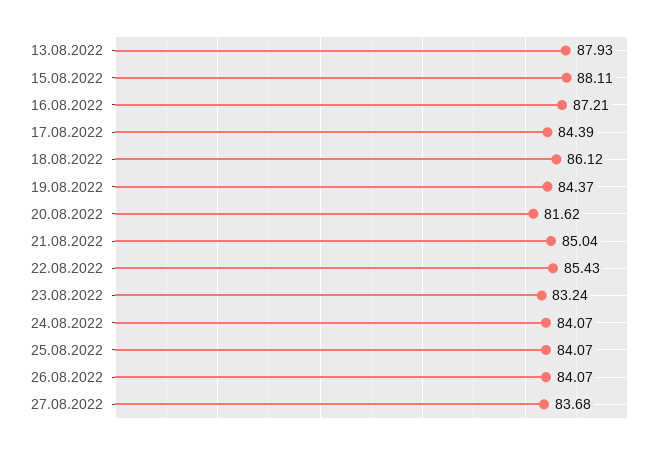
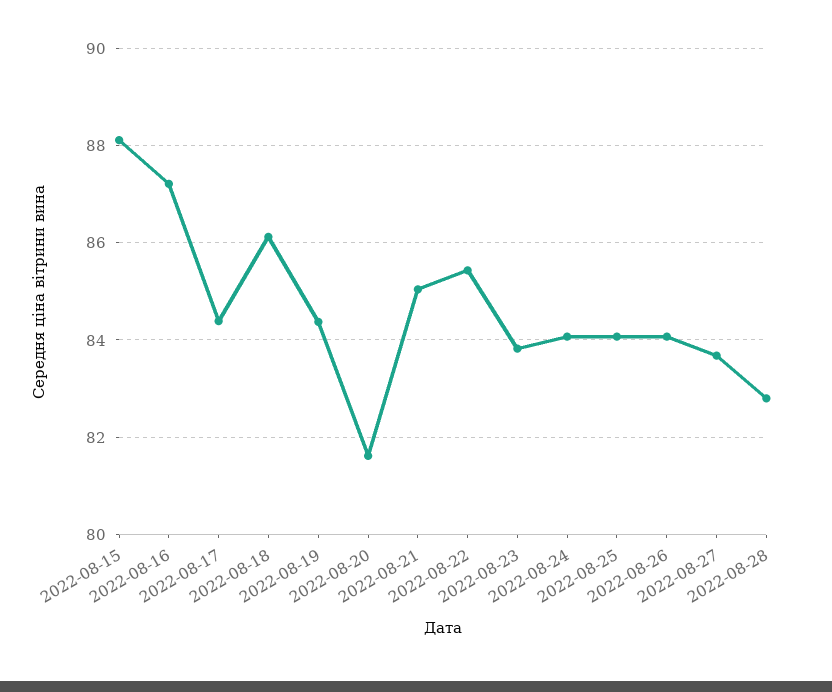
13.08.2022: 87.93 -> none
23.08.2022: 83.24 -> 83.8
2022-08-28: none -> 82.8

